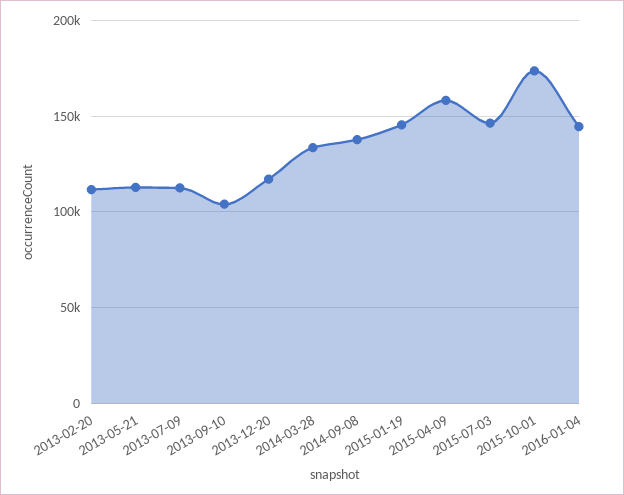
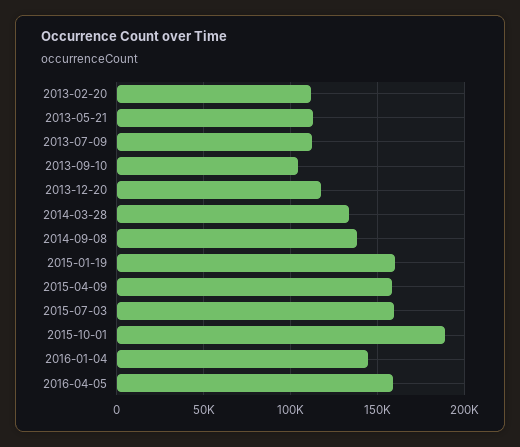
2015-01-19: 145000 -> 160000
2015-07-03: 145000 -> 160000
2015-10-01: 175000 -> 190000
2016-04-05: none -> 160000

